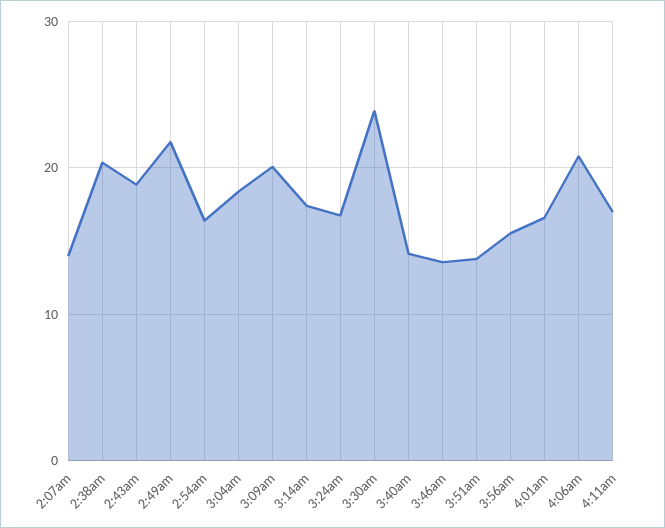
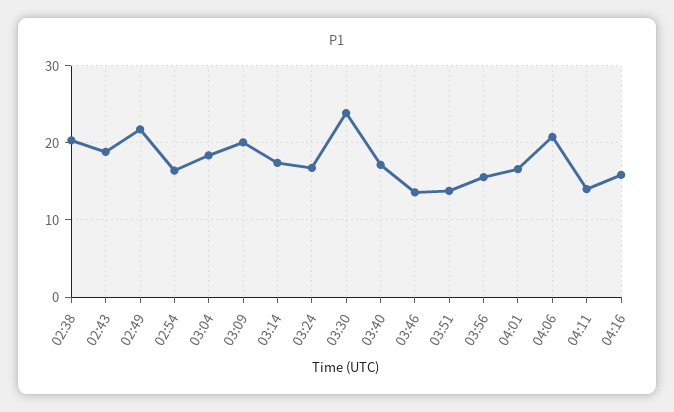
2:07am: 14 -> none
3:40am: 14 -> 17
4:11am: 17 -> 14
04:16: none -> 16

